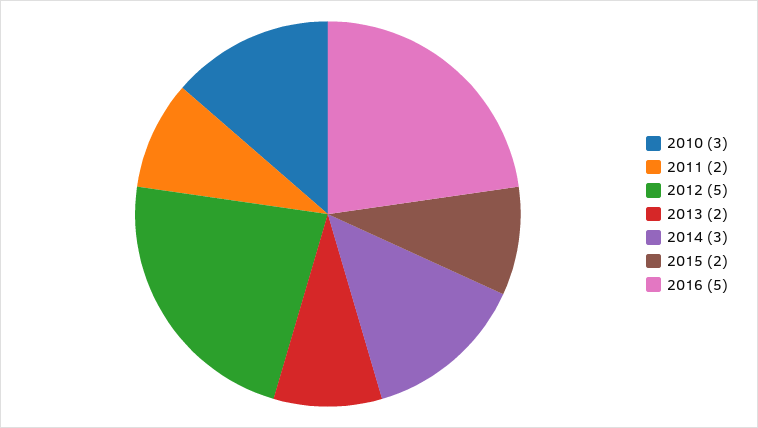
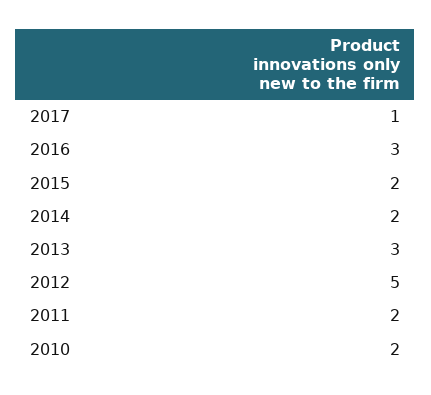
2010: 3 -> 2
2013: 2 -> 3
2014: 3 -> 2
2016: 5 -> 3
2017: none -> 1

